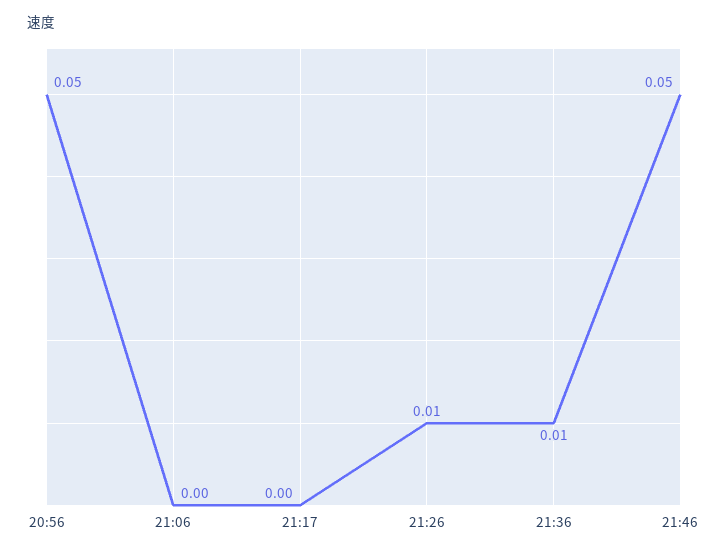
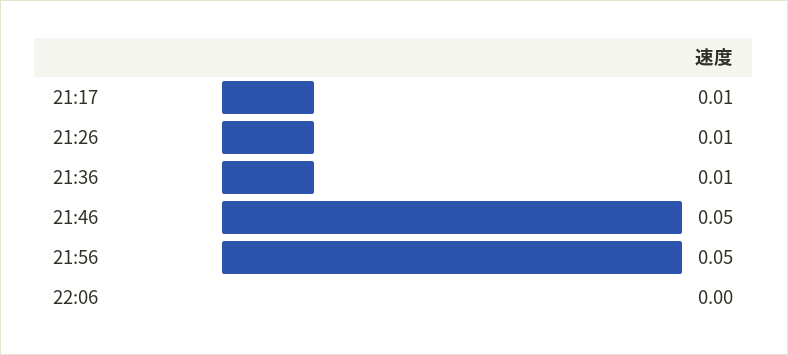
20:56: 0.05 -> none
21:06: 0 -> none
21:17: 0 -> 0.01
21:56: none -> 0.05
22:06: none -> 0

